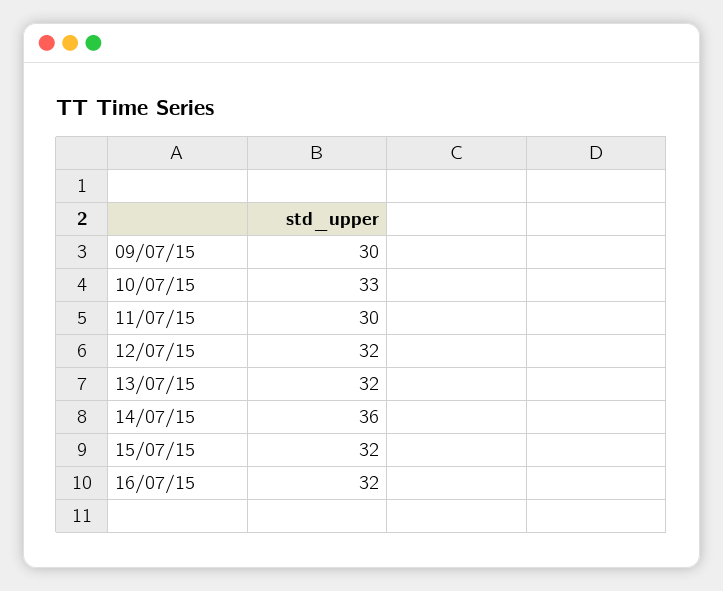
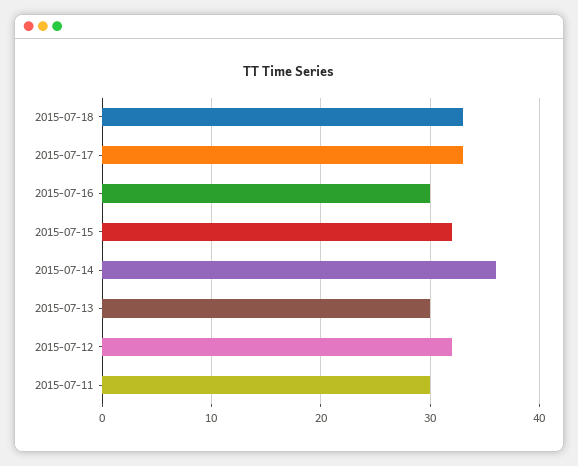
09/07/15: 30 -> none
10/07/15: 33 -> none
13/07/15: 32 -> 30
16/07/15: 32 -> 30
2015-07-18: none -> 33
2015-07-17: none -> 33

